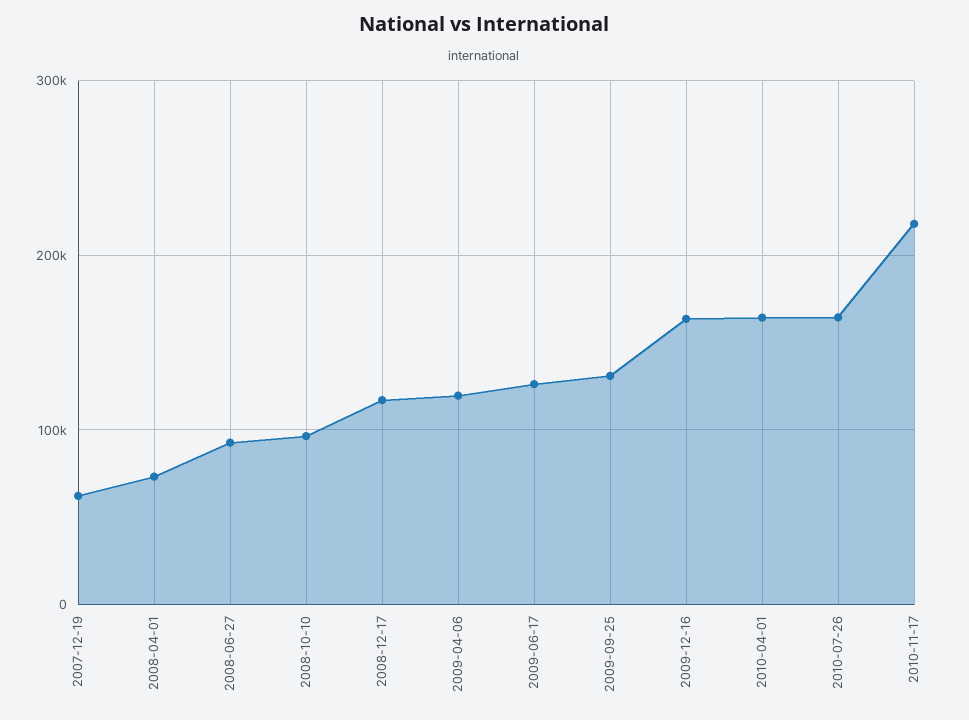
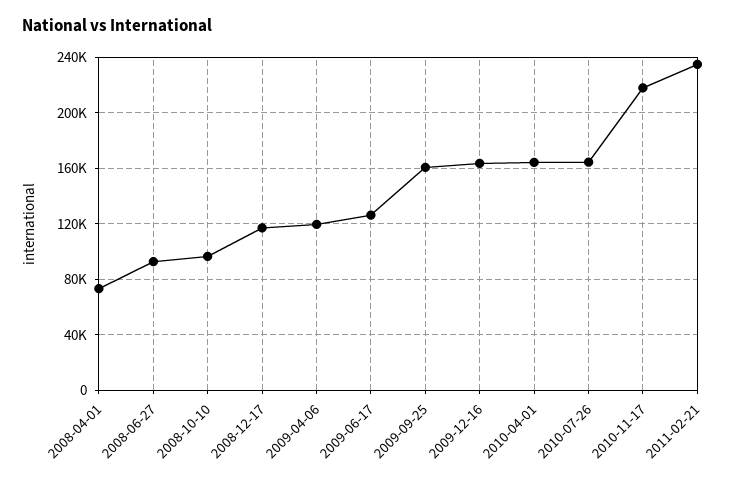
2007-12-19: 60000 -> none
2009-09-25: 130000 -> 160000
2011-02-21: none -> 235000

